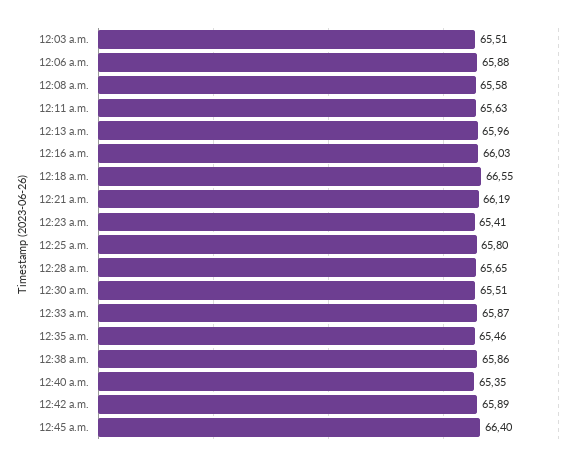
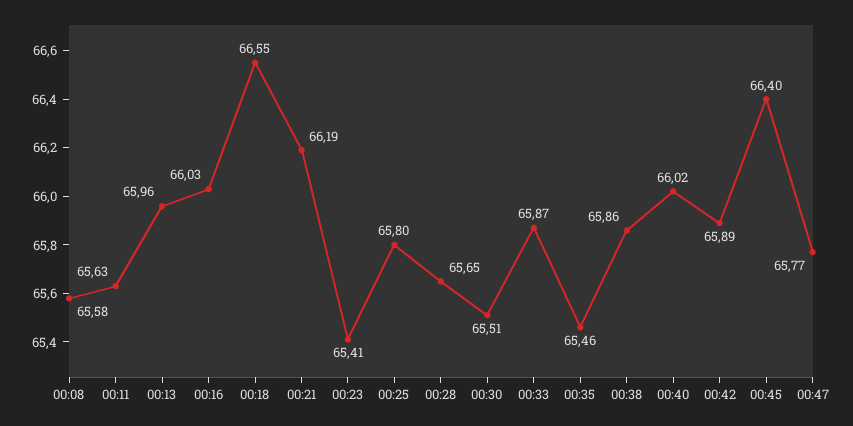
12:03 a.m.: 65.51 -> none
12:06 a.m.: 65.88 -> none
12:40 a.m.: 65.35 -> 66.02
00:47: none -> 65.77

